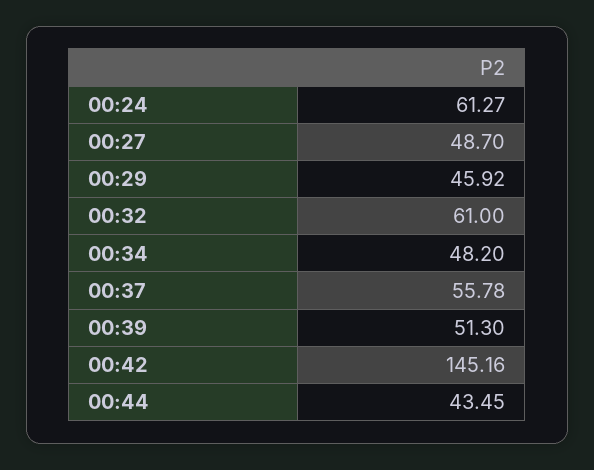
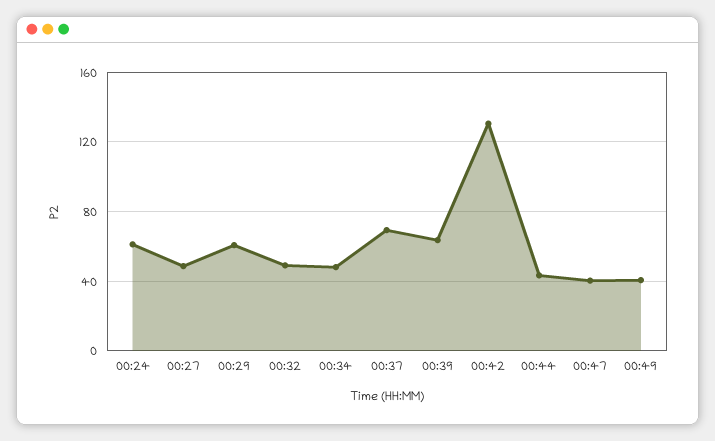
00:29: 45.92 -> 60
00:32: 61 -> 50
00:37: 55.78 -> 70
00:39: 51.3 -> 65
00:42: 145.16 -> 130
00:47: none -> 40
00:49: none -> 40

